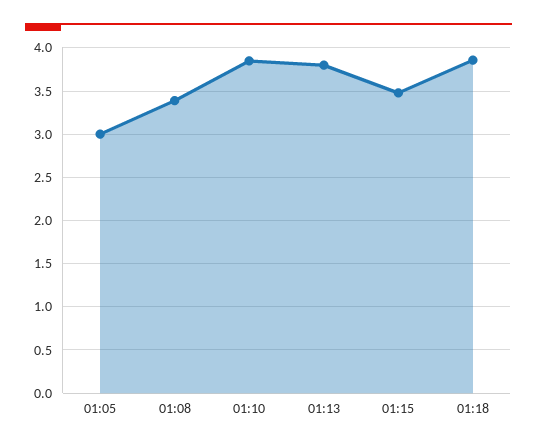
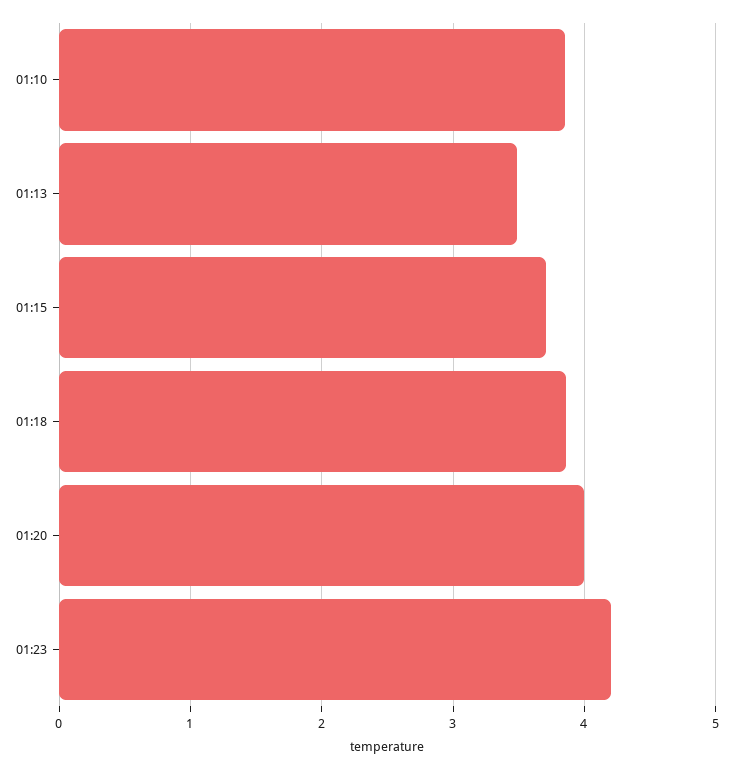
01:05: 3 -> none
01:08: 3.4 -> none
01:13: 3.8 -> 3.5
01:15: 3.5 -> 3.7
01:20: none -> 4
01:23: none -> 4.2

